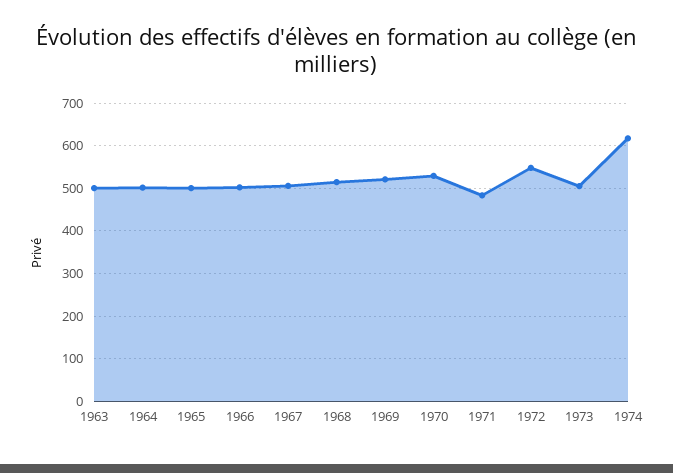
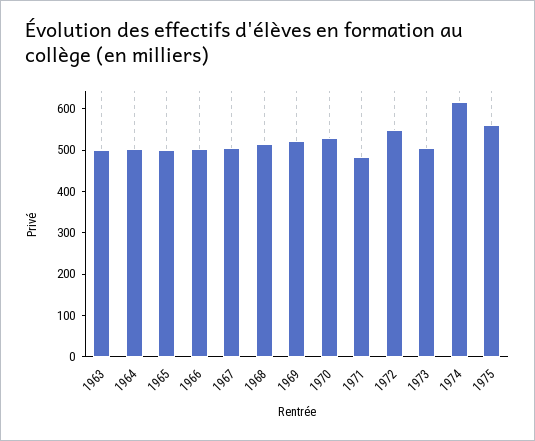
1975: none -> 560

